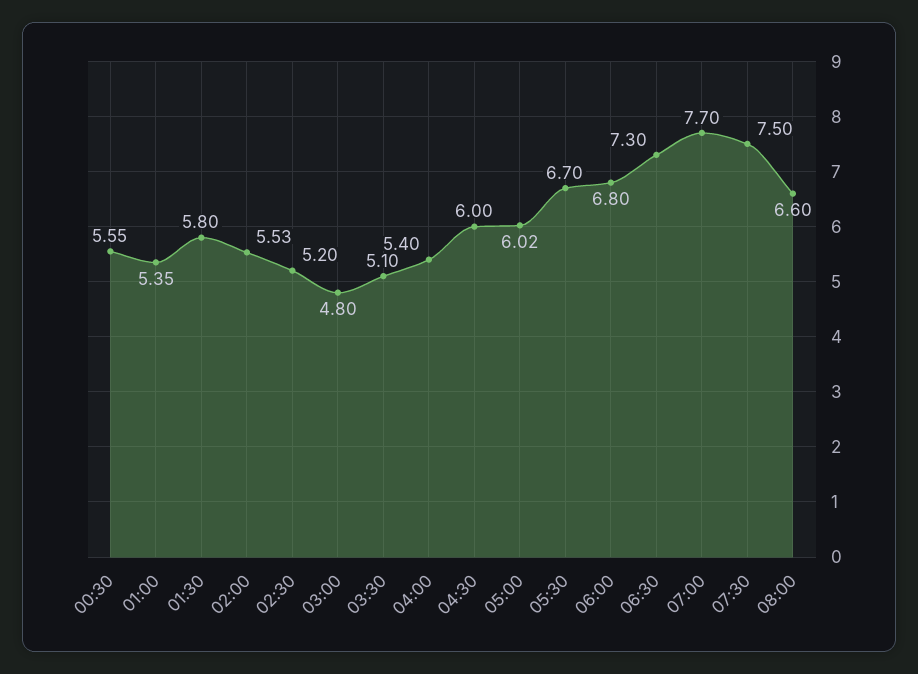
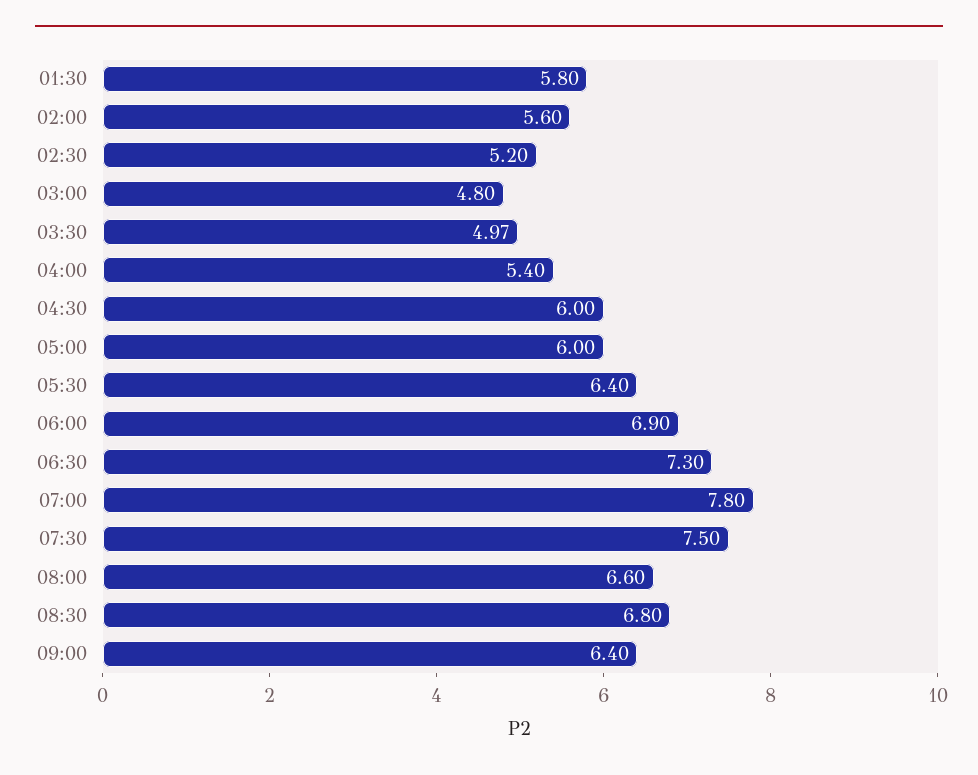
00:30: 5.55 -> none
01:00: 5.35 -> none
02:00: 5.53 -> 5.6
03:30: 5.1 -> 4.97
05:00: 6.02 -> 6
05:30: 6.7 -> 6.4
06:00: 6.8 -> 6.9
07:00: 7.7 -> 7.8
08:30: none -> 6.8
09:00: none -> 6.4

